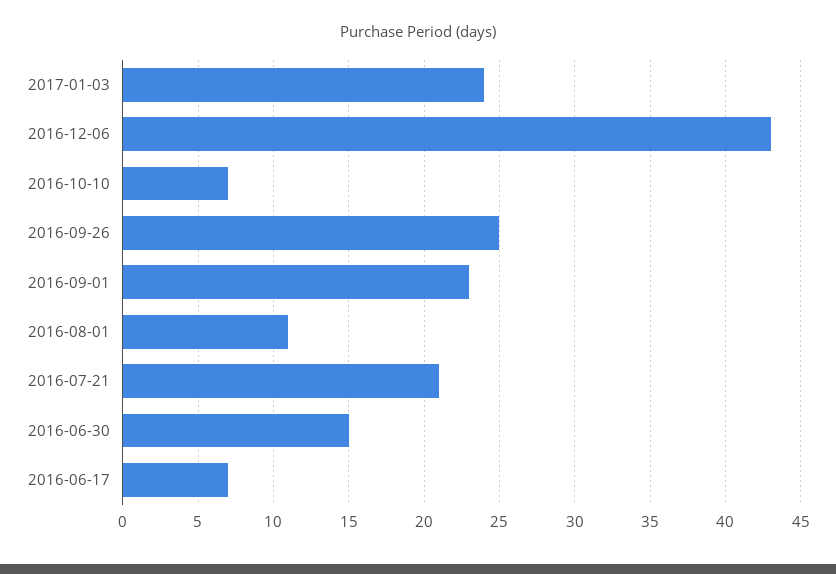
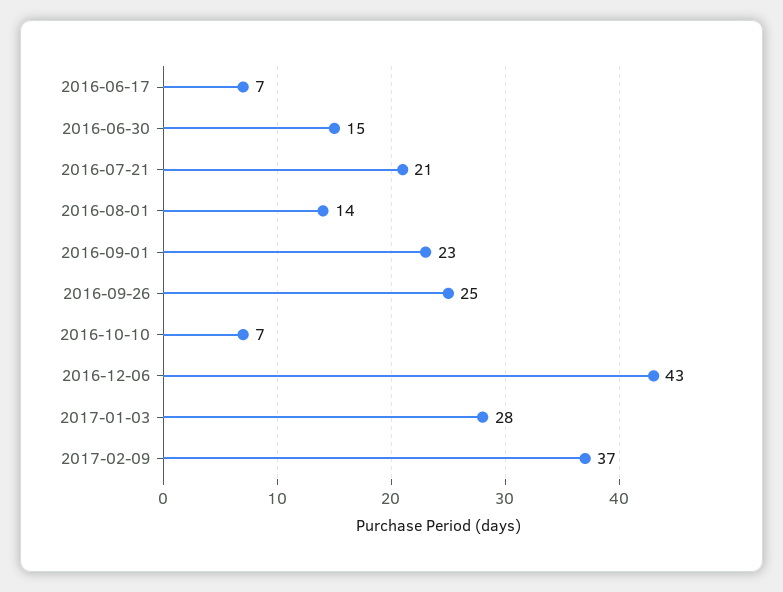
2017-01-03: 24 -> 28
2016-08-01: 11 -> 14
2017-02-09: none -> 37

